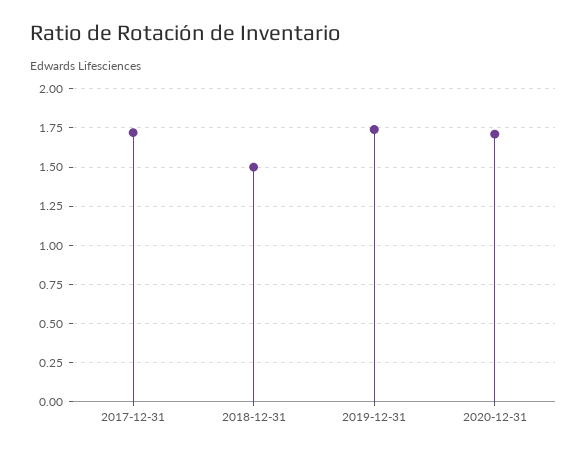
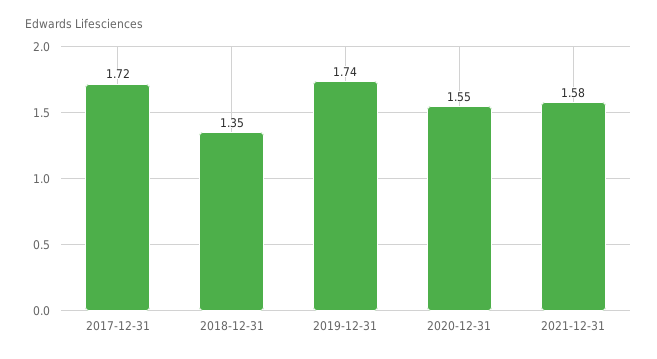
2018-12-31: 1.5 -> 1.35
2020-12-31: 1.7 -> 1.55
2021-12-31: none -> 1.58

